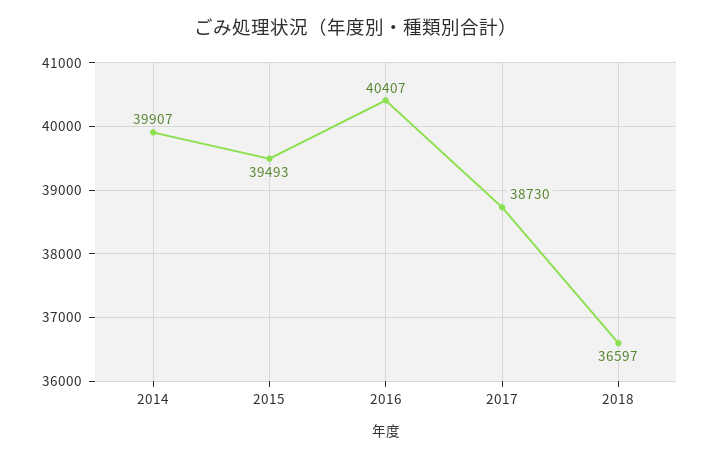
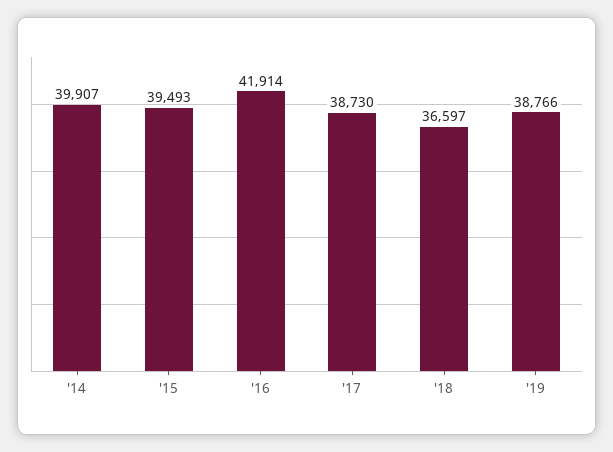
2016: 40407 -> 41914
'19: none -> 38766

